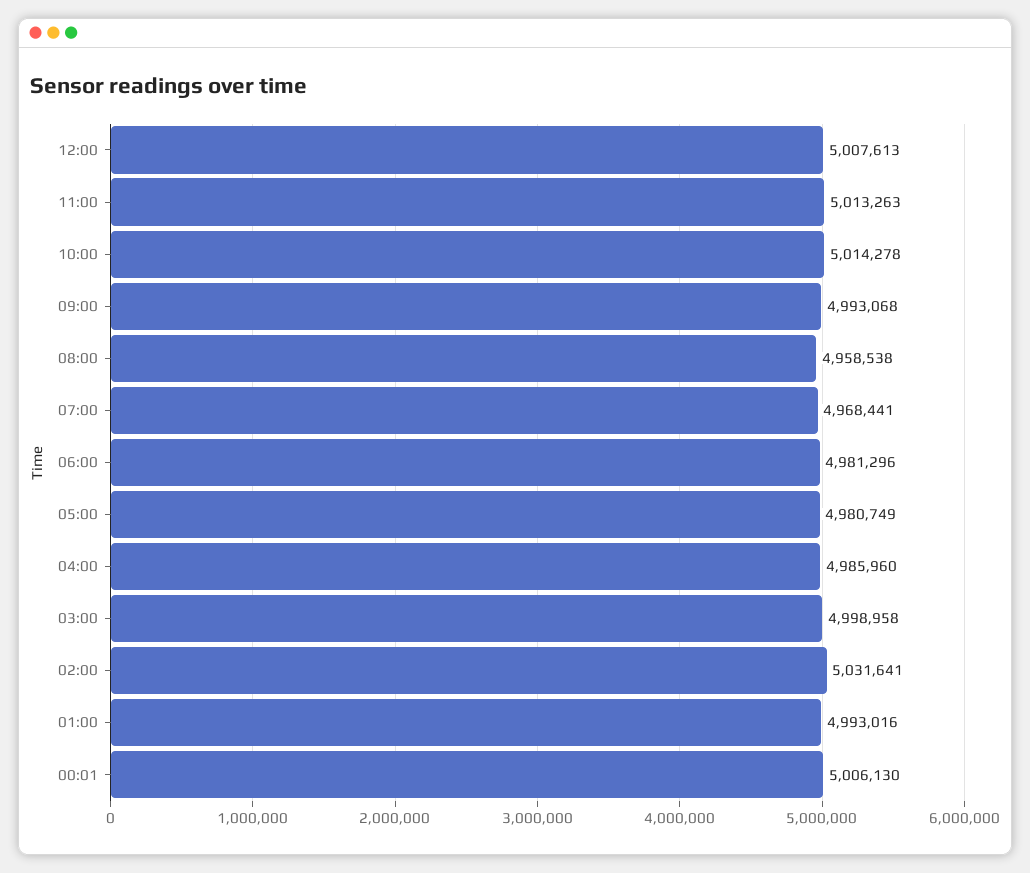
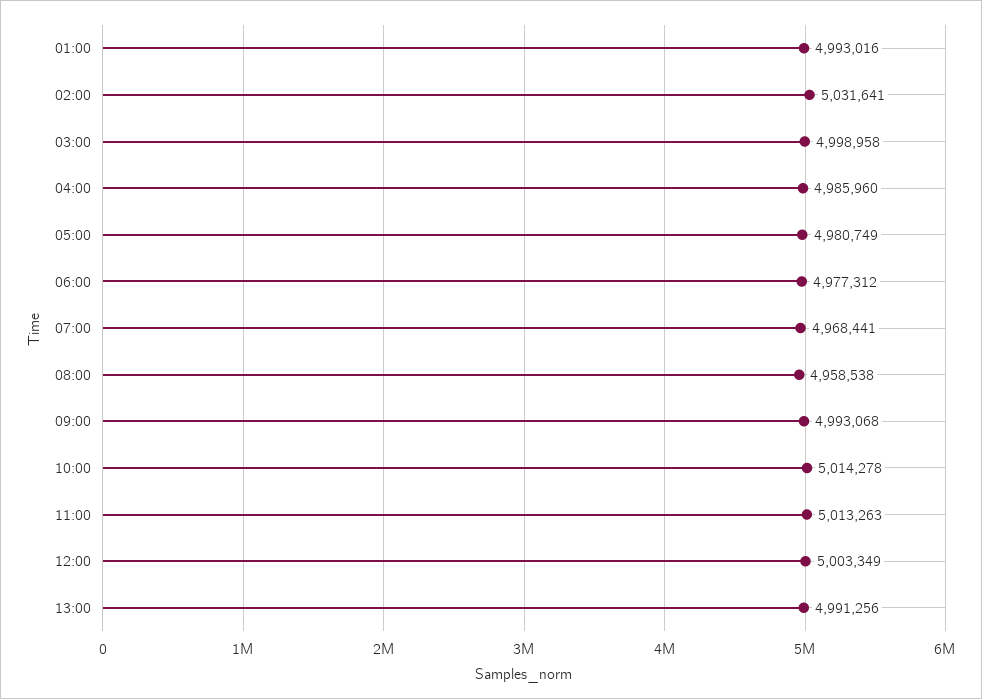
12:00: 5007613 -> 5003349
06:00: 4981296 -> 4977312
00:01: 5006130 -> none
13:00: none -> 4991256

